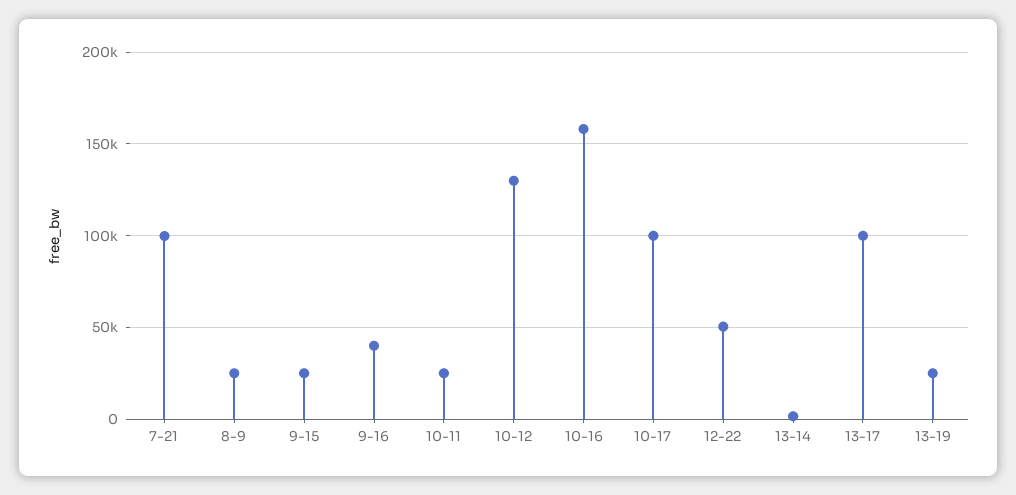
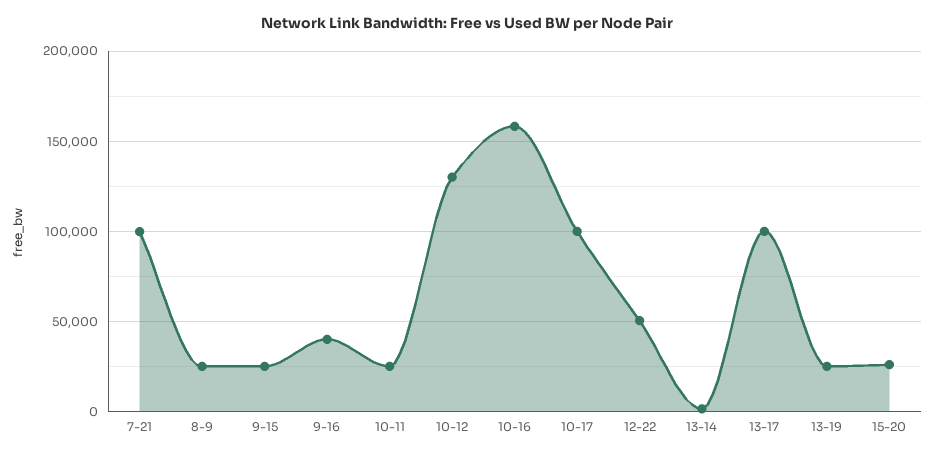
15-20: none -> 25000

